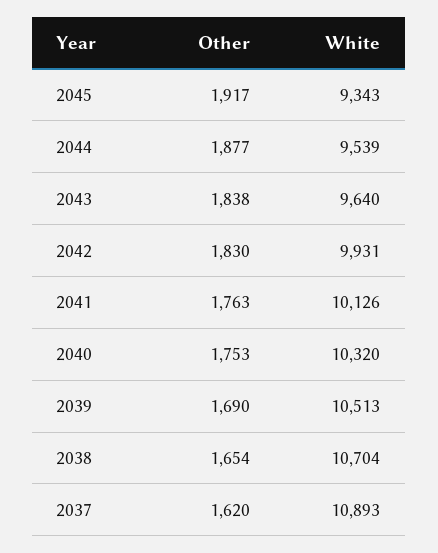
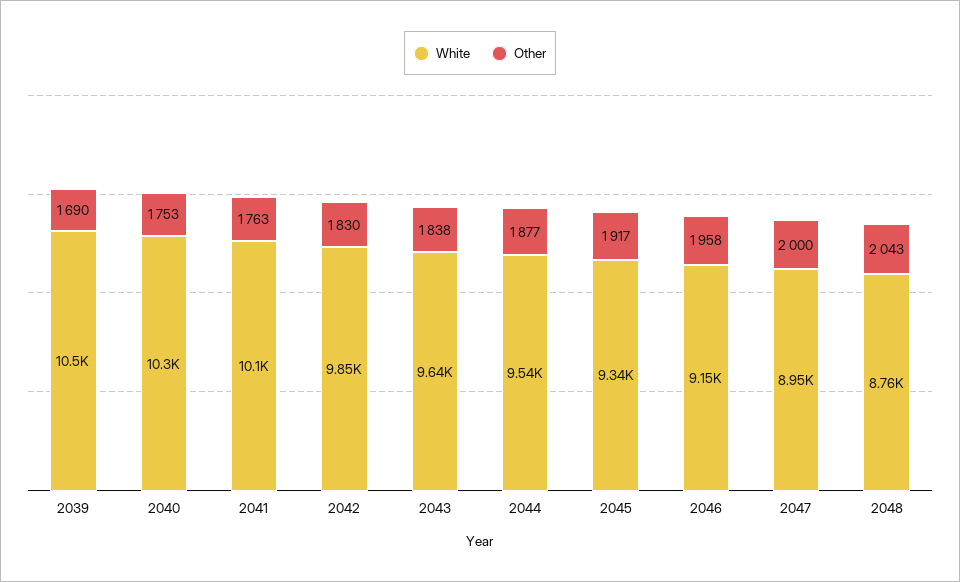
White, 2042: 9931 -> 9850
Other, 2038: 1654 -> none
White, 2038: 10704 -> none
Other, 2037: 1620 -> none
White, 2037: 10893 -> none
White, 2046: none -> 9150
Other, 2046: none -> 1958
White, 2047: none -> 8950
Other, 2047: none -> 2000
White, 2048: none -> 8760
Other, 2048: none -> 2043

